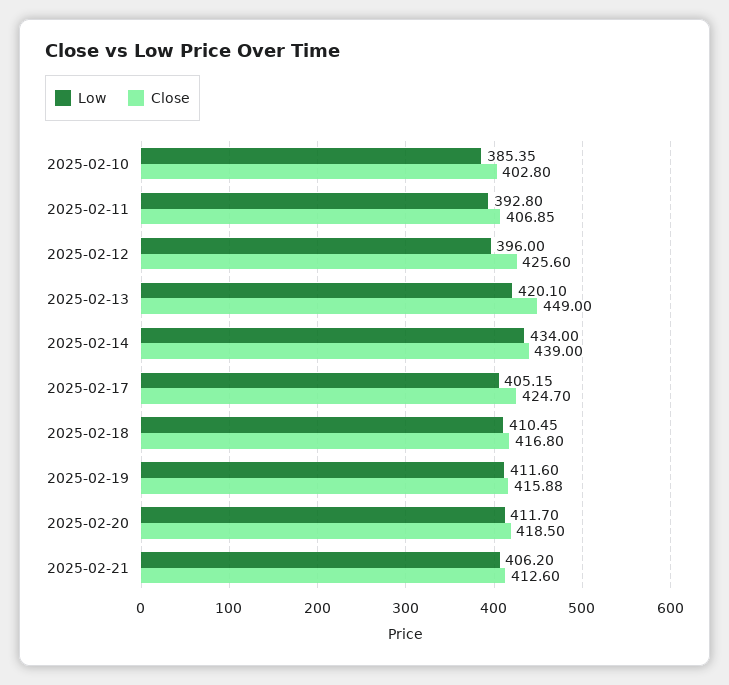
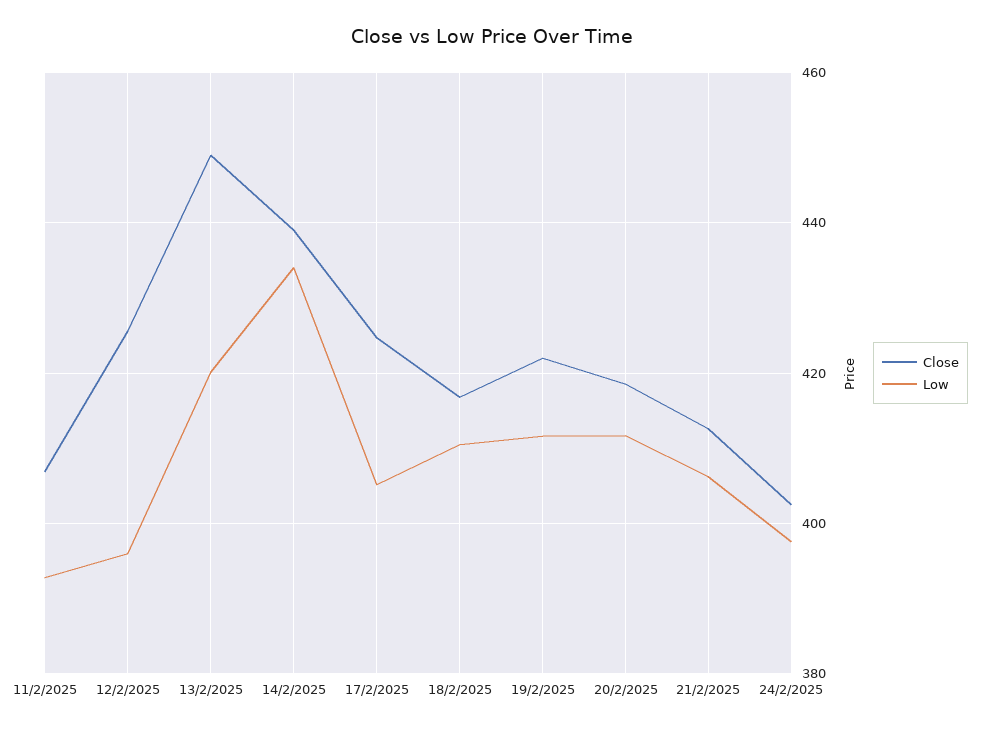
Low, 2025-02-10: 385.35 -> none
Close, 2025-02-10: 402.8 -> none
Close, 2025-02-19: 415.88 -> 422
Close, 24/2/2025: none -> 402
Low, 24/2/2025: none -> 398

